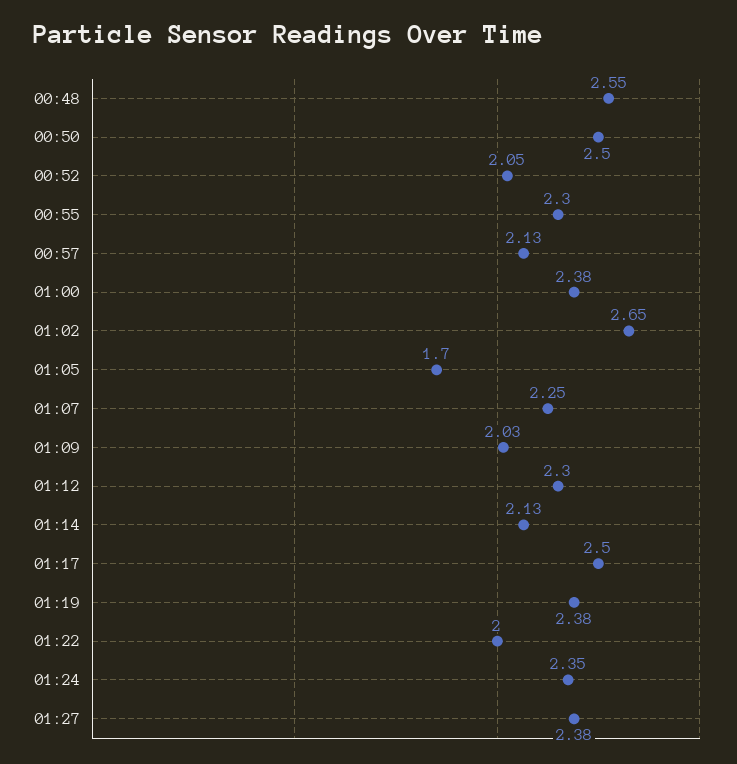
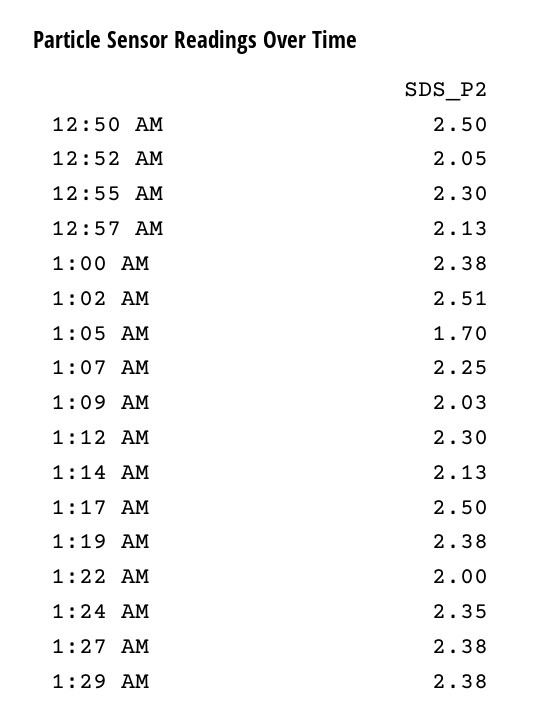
00:48: 2.55 -> none
01:02: 2.65 -> 2.51
1:29 AM: none -> 2.38

